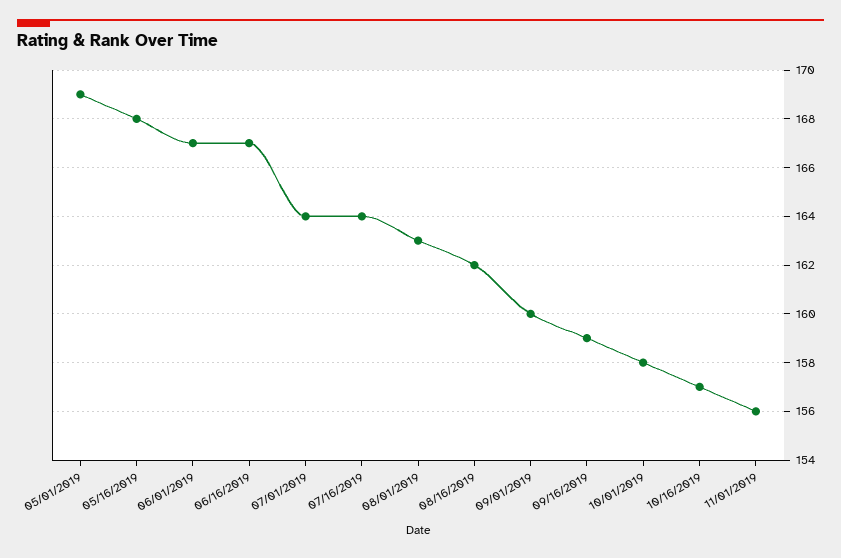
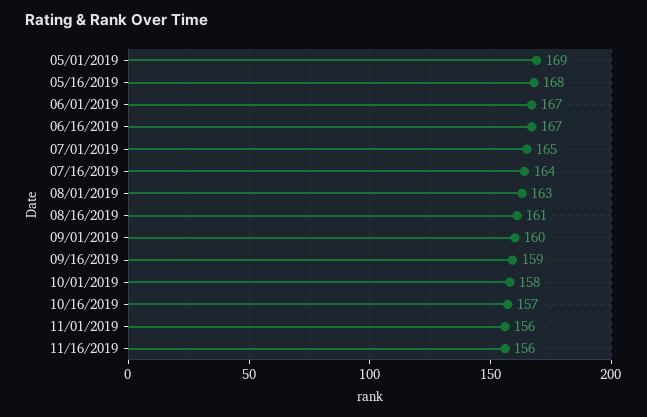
07/01/2019: 164 -> 165
08/16/2019: 162 -> 161
11/16/2019: none -> 156

